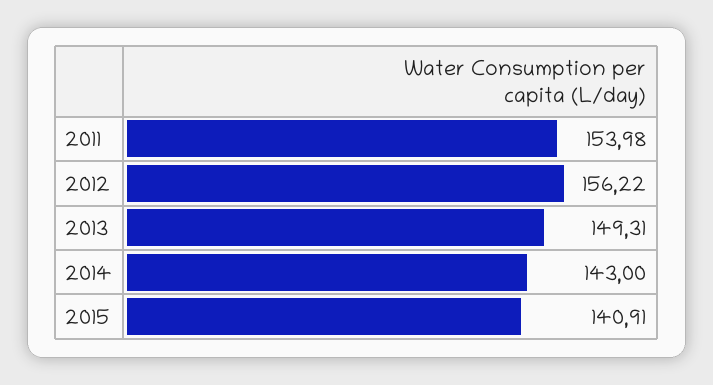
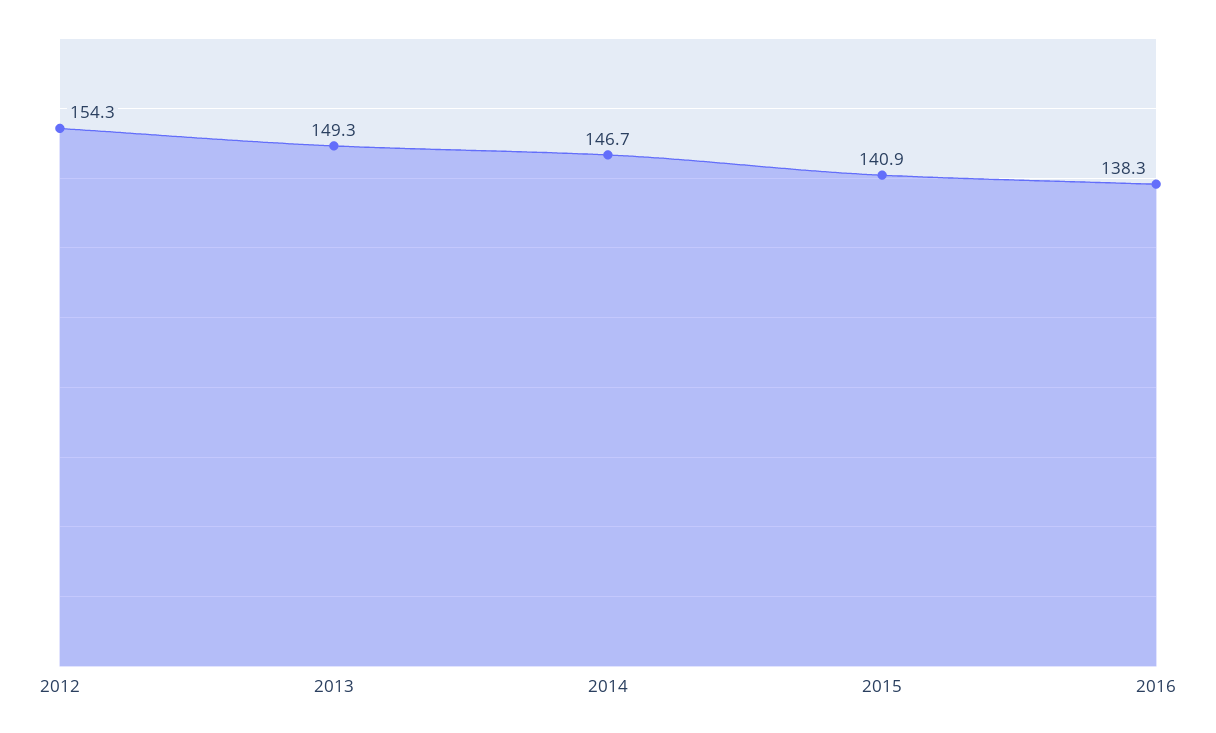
2011: 153.98 -> none
2012: 156.22 -> 154.3
2014: 143 -> 146.7
2016: none -> 138.3

